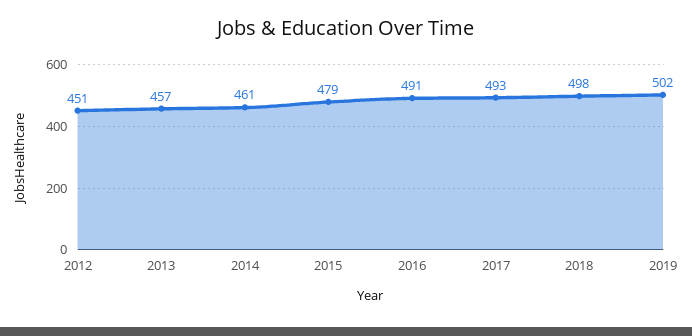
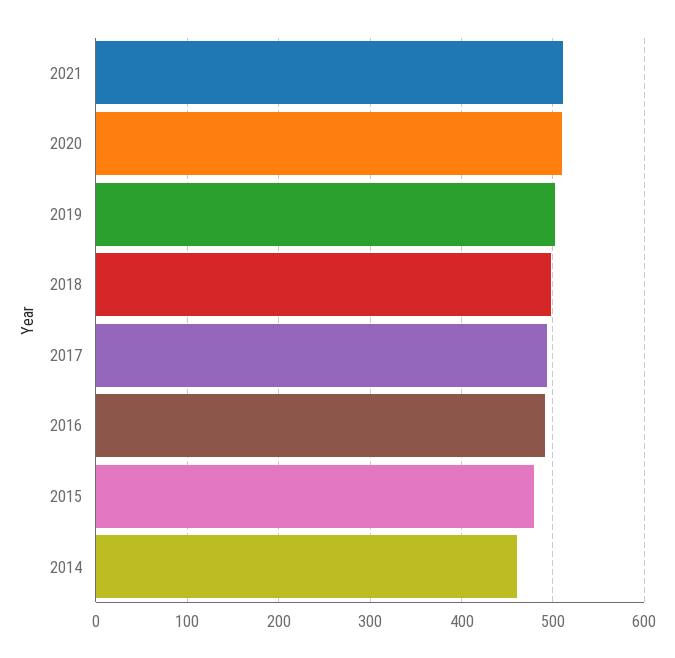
2012: 451 -> none
2013: 457 -> none
2021: none -> 510
2020: none -> 510

